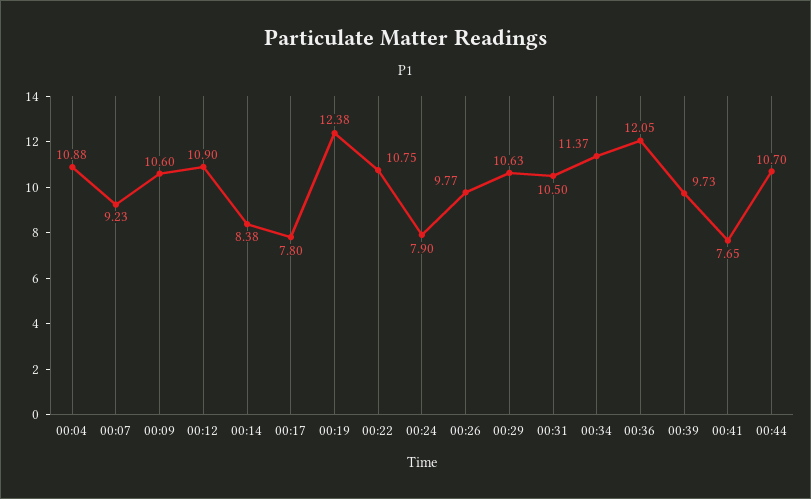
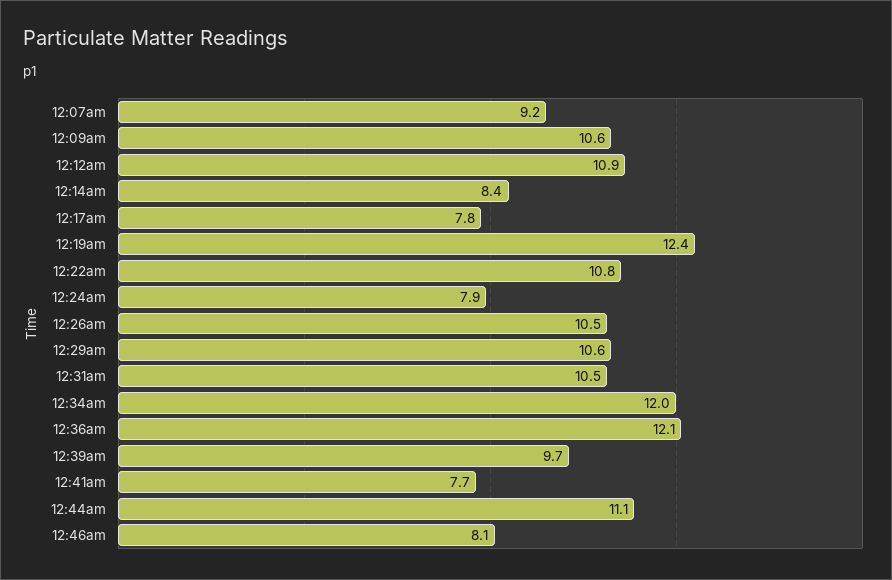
00:04: 10.88 -> none
00:26: 9.77 -> 10.5
00:34: 11.37 -> 12
00:44: 10.7 -> 11.1
12:46am: none -> 8.1

